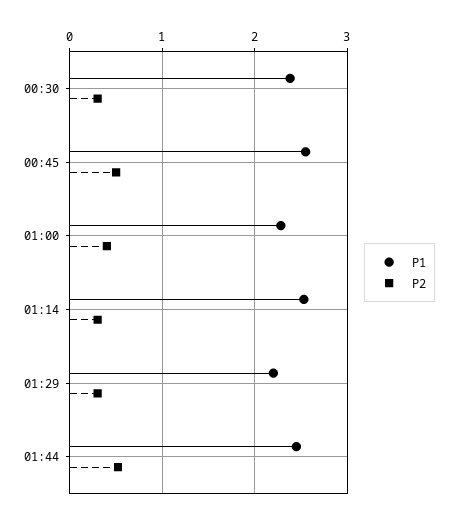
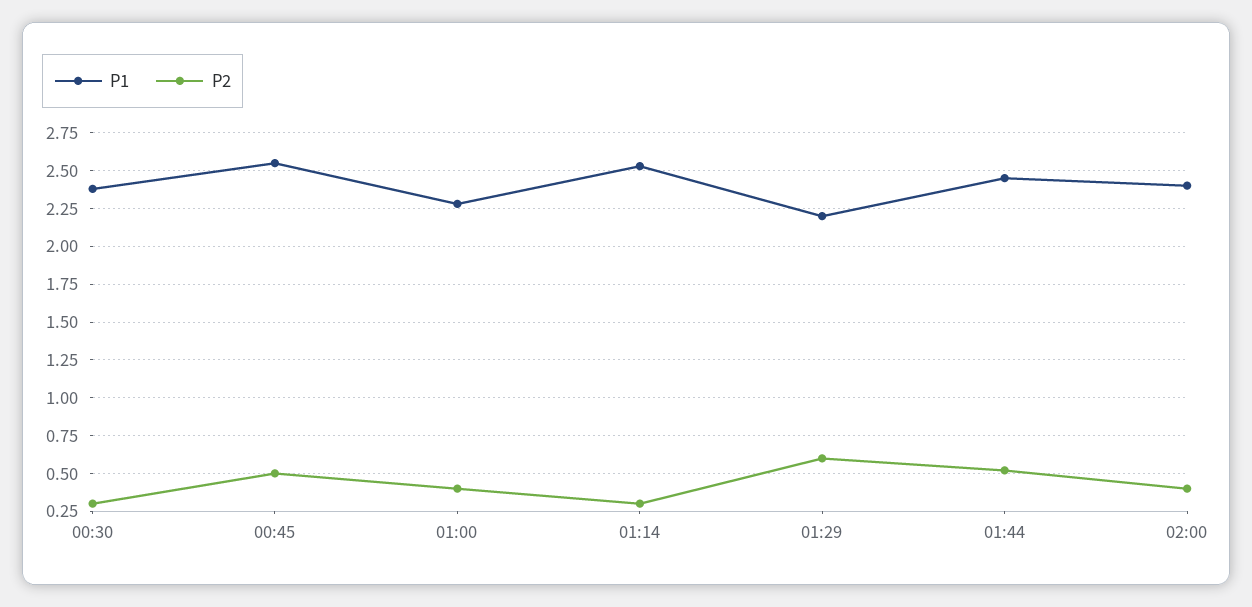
P2, 01:29: 0.3 -> 0.6
P1, 02:00: none -> 2.4
P2, 02:00: none -> 0.4

